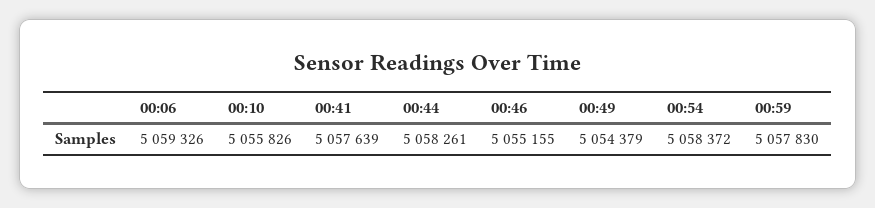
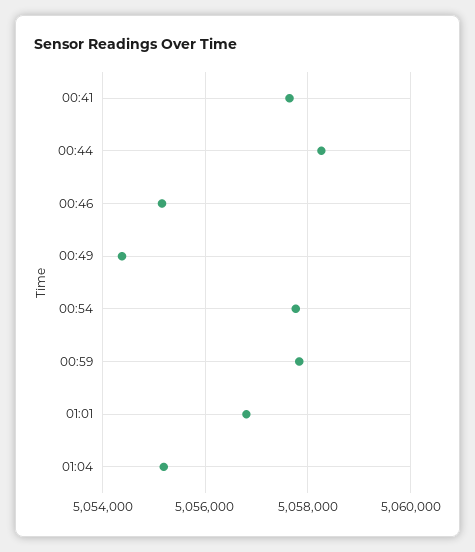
00:06: 5059326 -> none
00:10: 5055826 -> none
00:54: 5058372 -> 5057800
01:01: none -> 5056800
01:04: none -> 5055200

